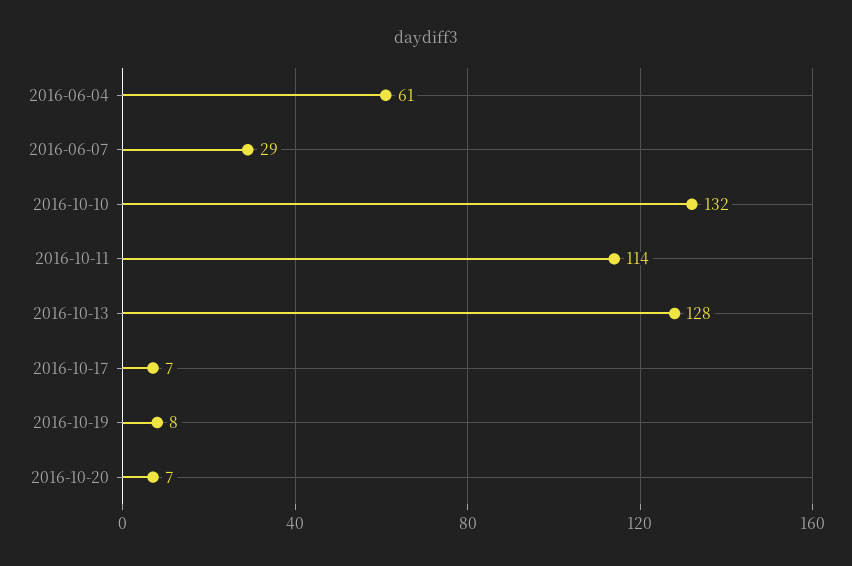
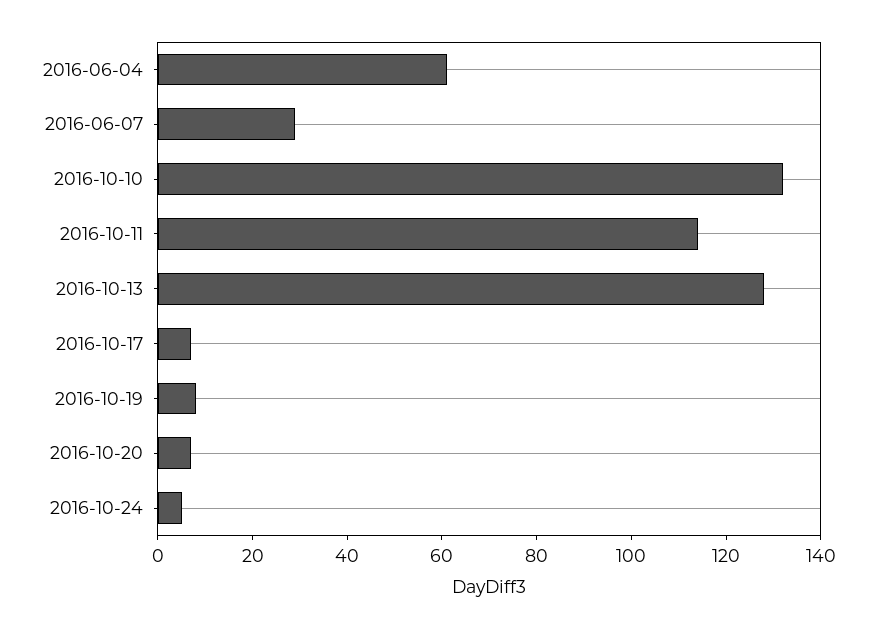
2016-10-24: none -> 5

